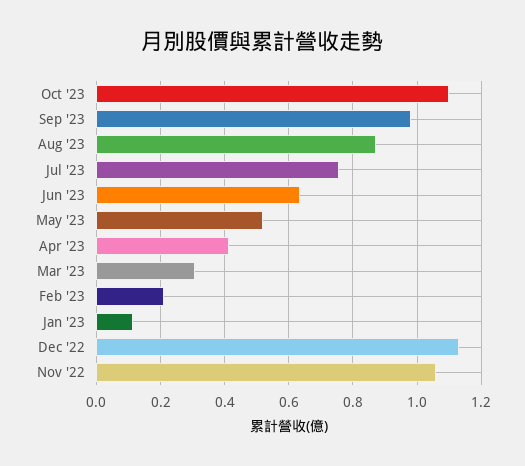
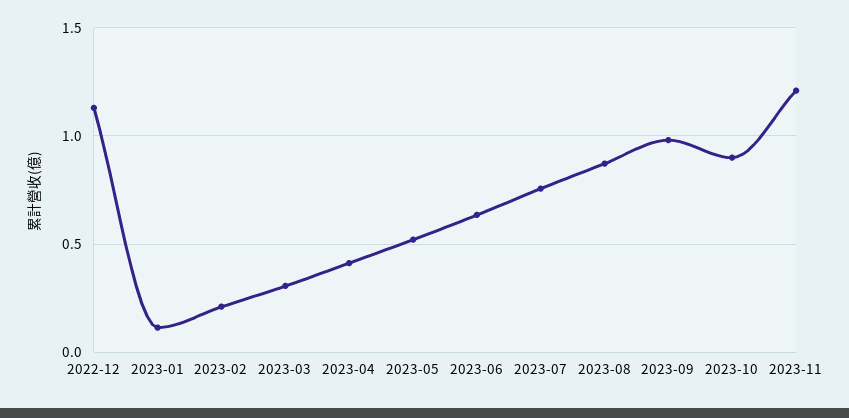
Oct '23: 1.1 -> 0.9
Nov '22: 1.06 -> none
2023-11: none -> 1.2

